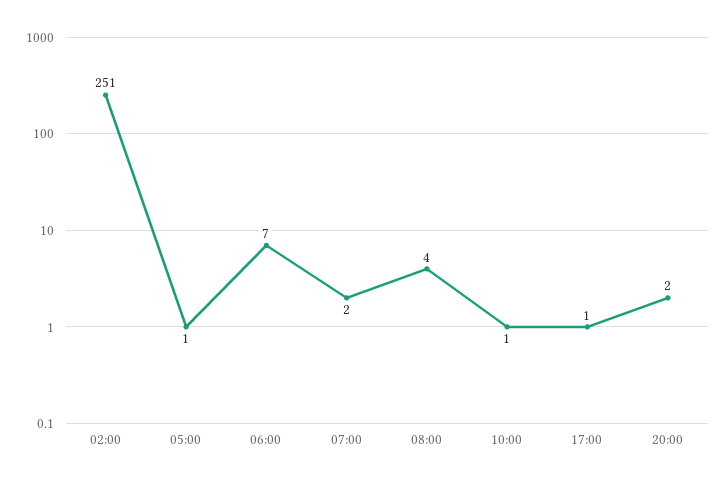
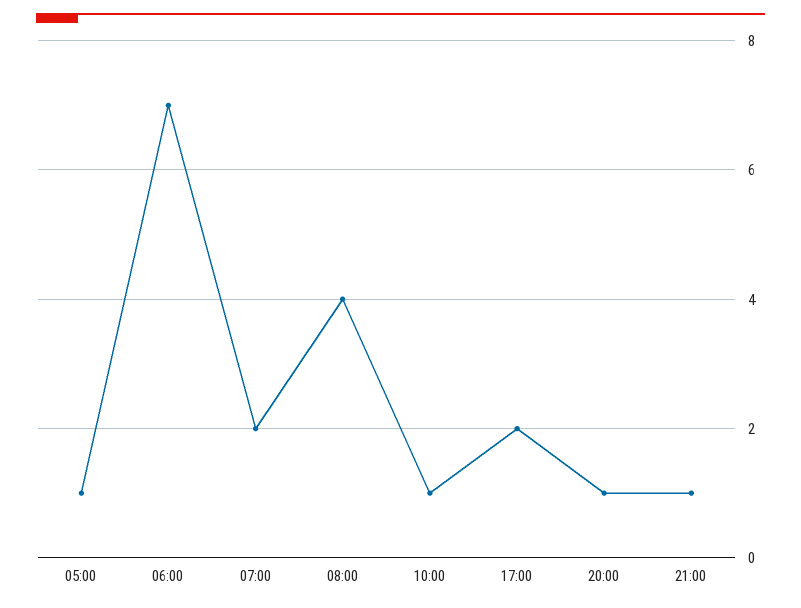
02:00: 251 -> none
17:00: 1 -> 2
20:00: 2 -> 1
21:00: none -> 1

